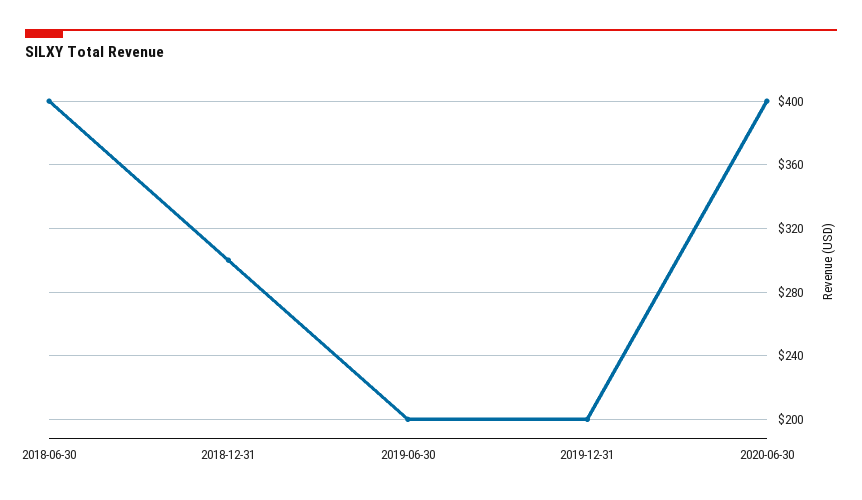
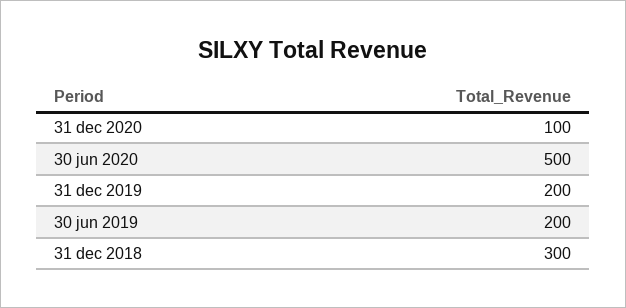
2018-06-30: 400 -> none
2020-06-30: 400 -> 500
31 dec 2020: none -> 100

